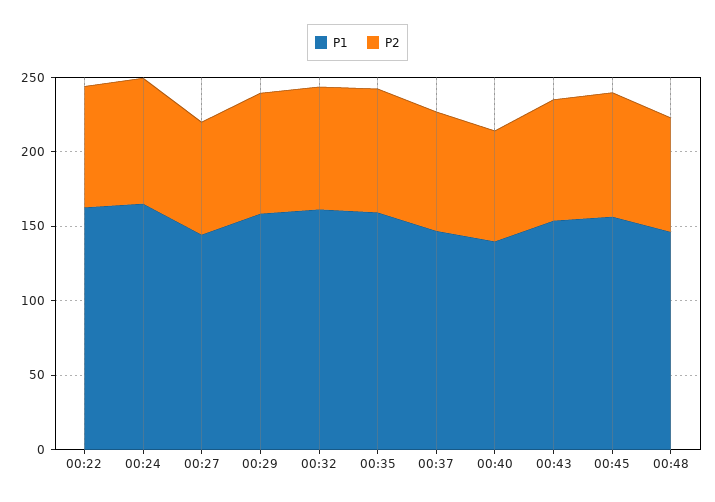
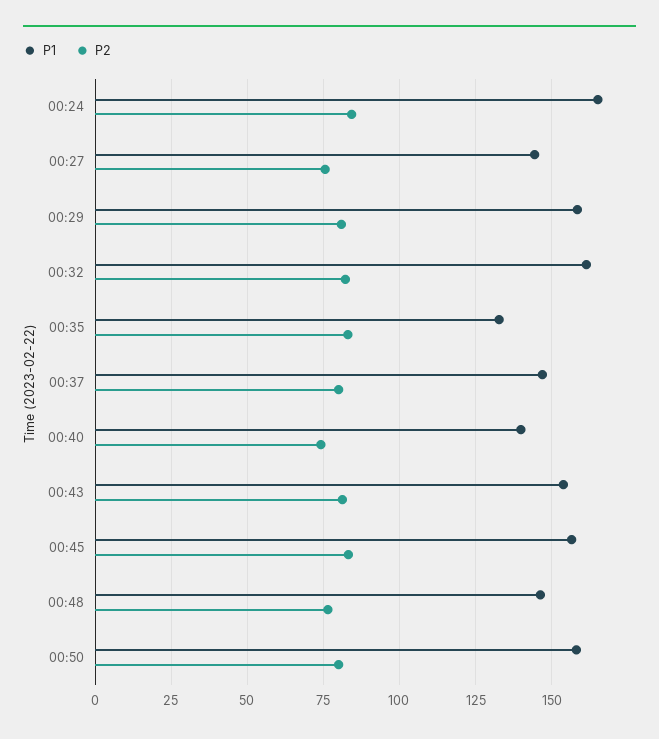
P1, 00:22: 160 -> none
P2, 00:22: 80 -> none
P1, 00:35: 160 -> 132.5
P1, 00:50: none -> 157.5
P2, 00:50: none -> 80

